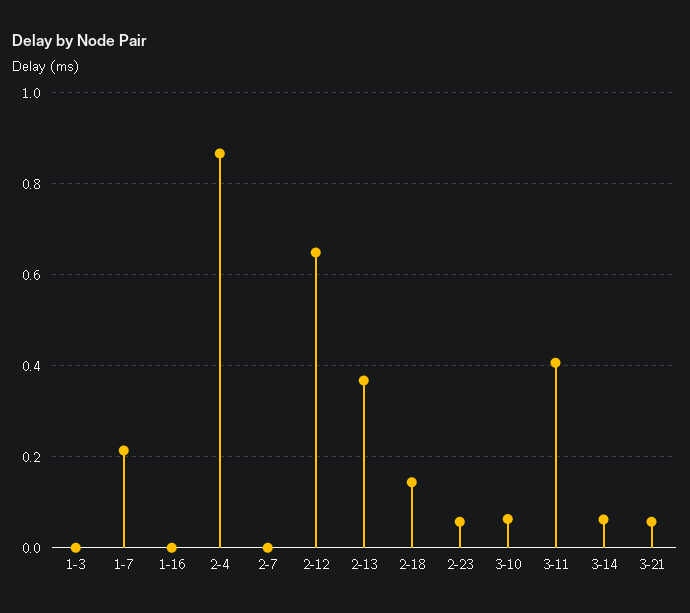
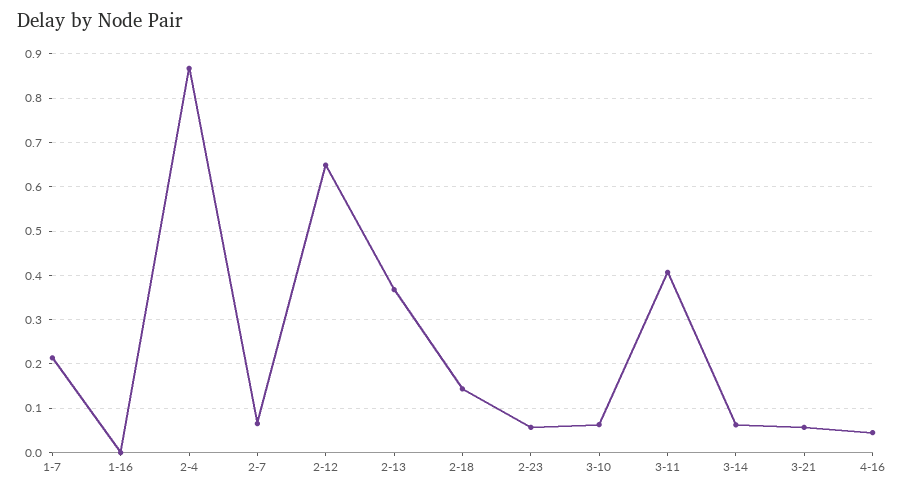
1-3: 0 -> none
2-7: 0 -> 0.06
4-16: none -> 0.04

